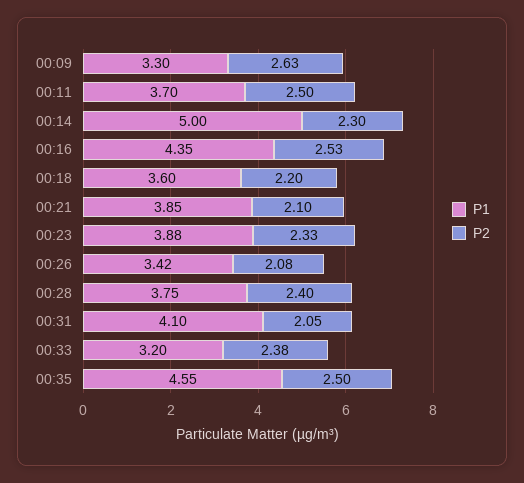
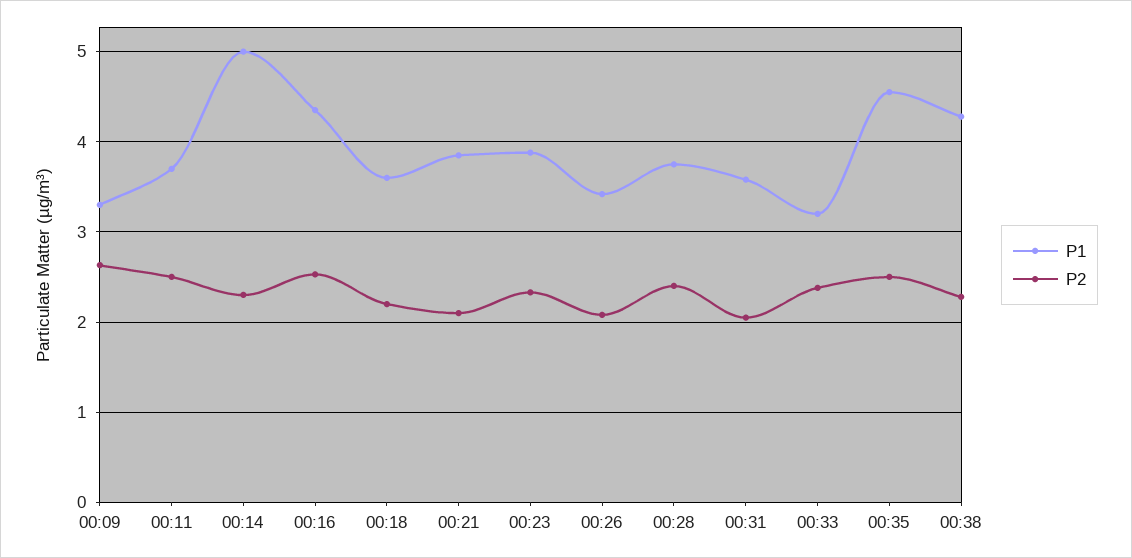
P1, 00:31: 4.1 -> 3.6
P1, 00:38: none -> 4.3
P2, 00:38: none -> 2.3

